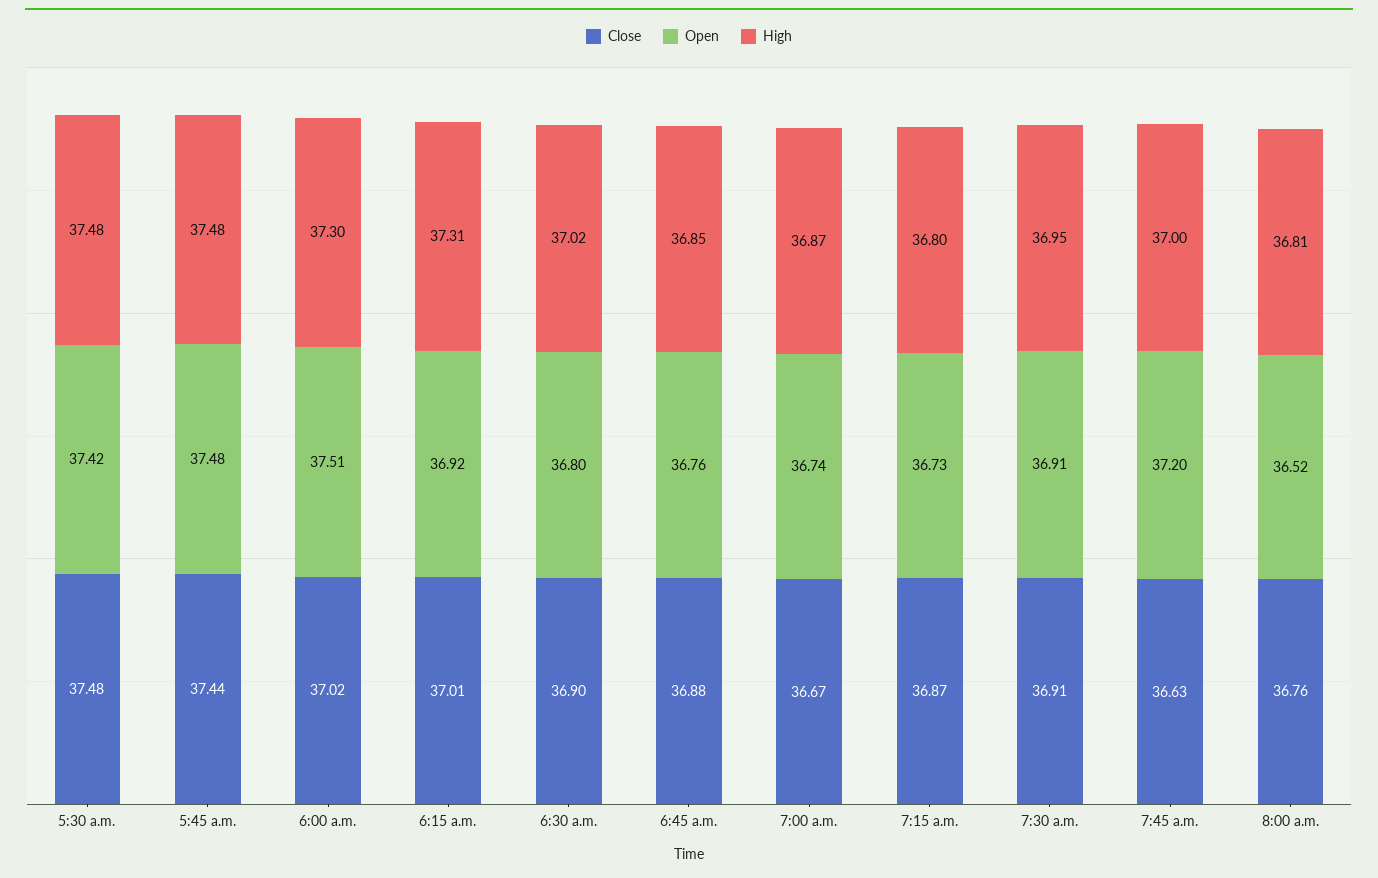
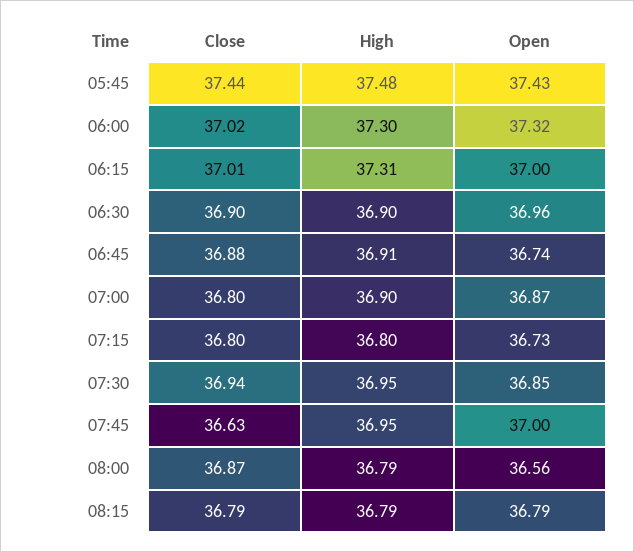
Close, 5:30 a.m.: 37.48 -> none
Open, 5:30 a.m.: 37.42 -> none
High, 5:30 a.m.: 37.48 -> none
Open, 5:45 a.m.: 37.48 -> 37.43
Open, 6:00 a.m.: 37.51 -> 37.32
Open, 6:15 a.m.: 36.92 -> 37
Open, 6:30 a.m.: 36.8 -> 36.96
High, 6:30 a.m.: 37.02 -> 36.9
Open, 6:45 a.m.: 36.76 -> 36.74
High, 6:45 a.m.: 36.85 -> 36.91
Close, 7:00 a.m.: 36.67 -> 36.8
Open, 7:00 a.m.: 36.74 -> 36.87
High, 7:00 a.m.: 36.87 -> 36.9
Close, 7:15 a.m.: 36.87 -> 36.8
Close, 7:30 a.m.: 36.91 -> 36.94
Open, 7:30 a.m.: 36.91 -> 36.85
Open, 7:45 a.m.: 37.2 -> 37
High, 7:45 a.m.: 37 -> 36.95
Close, 8:00 a.m.: 36.76 -> 36.87
Open, 8:00 a.m.: 36.52 -> 36.56
High, 8:00 a.m.: 36.81 -> 36.79
Close, 08:15: none -> 36.79
High, 08:15: none -> 36.79
Open, 08:15: none -> 36.79

